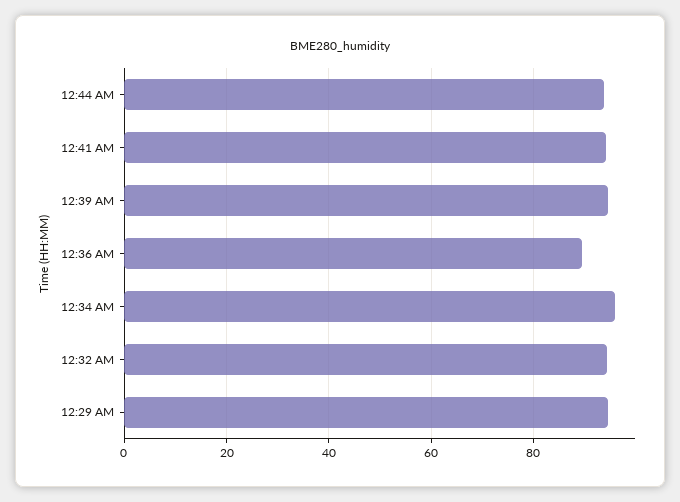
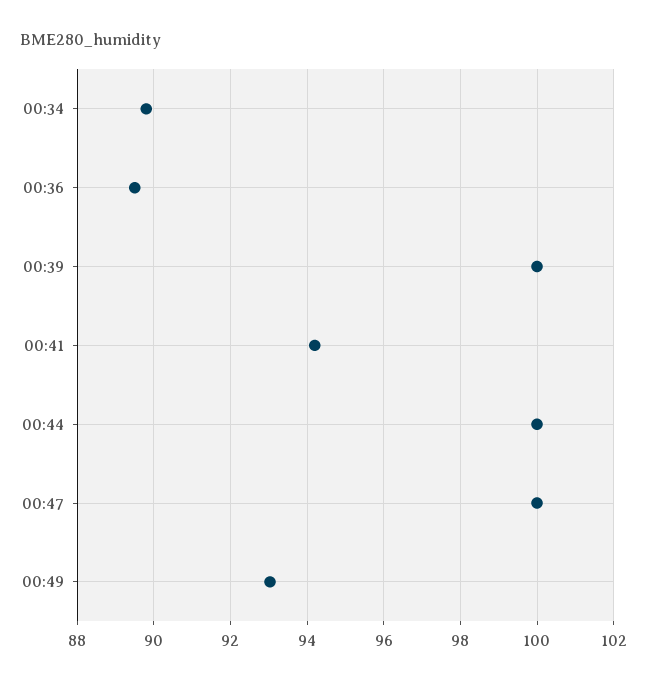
12:44 AM: 94 -> 100
12:39 AM: 94 -> 100
12:34 AM: 96 -> 89.8
12:32 AM: 94 -> none
12:29 AM: 94 -> none
00:47: none -> 100
00:49: none -> 93

